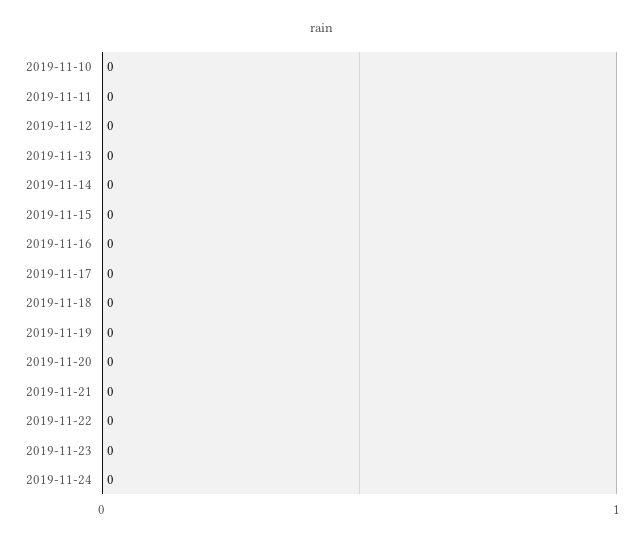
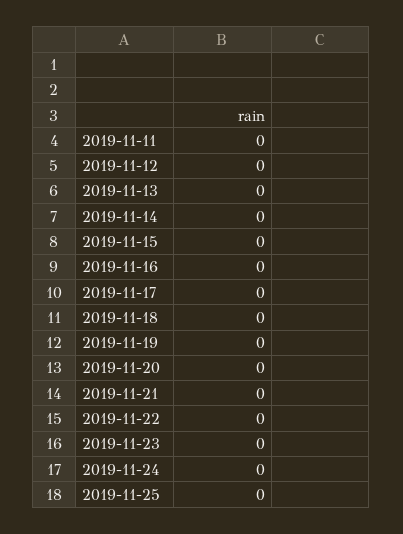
2019-11-10: 0 -> none
2019-11-25: none -> 0

